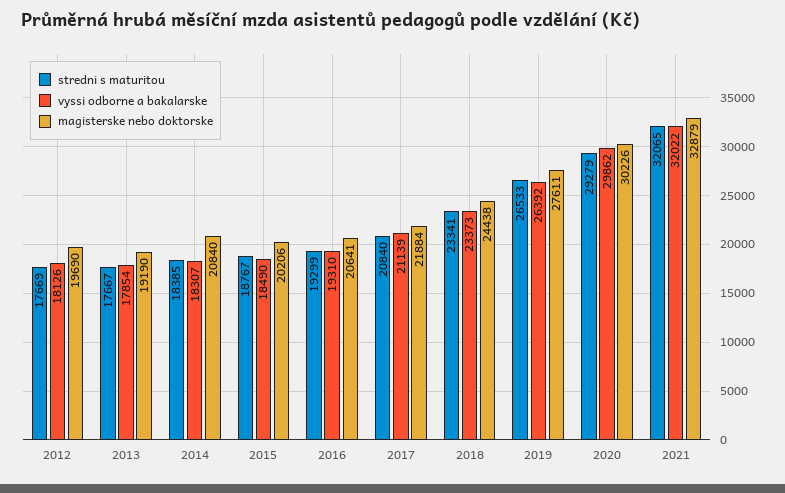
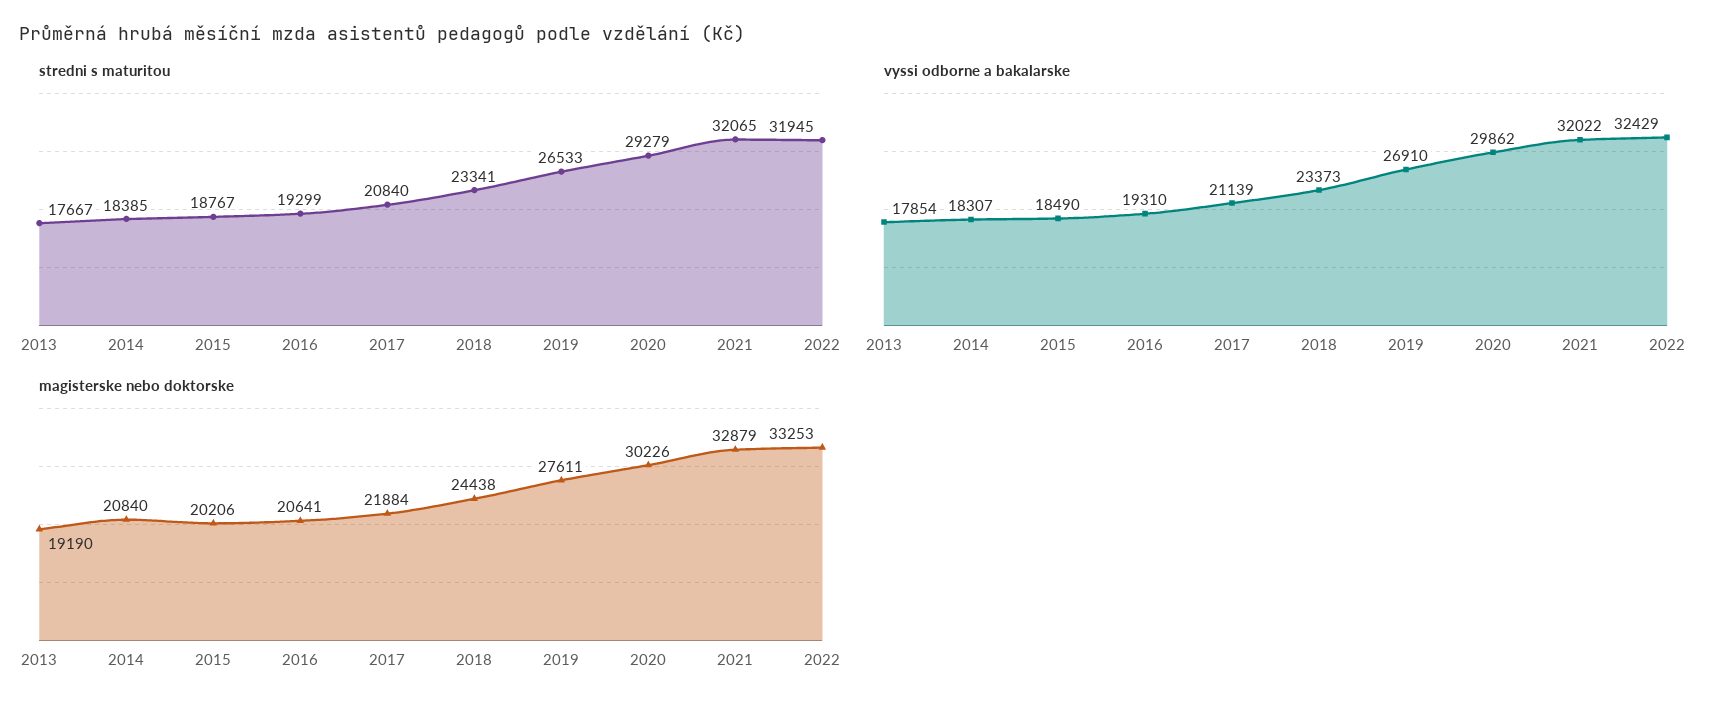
stredni s maturitou, 2012: 17669 -> none
vyssi odborne a bakalarske, 2012: 18126 -> none
magisterske nebo doktorske, 2012: 19690 -> none
vyssi odborne a bakalarske, 2019: 26392 -> 26910
stredni s maturitou, 2022: none -> 31945
vyssi odborne a bakalarske, 2022: none -> 32429
magisterske nebo doktorske, 2022: none -> 33253

